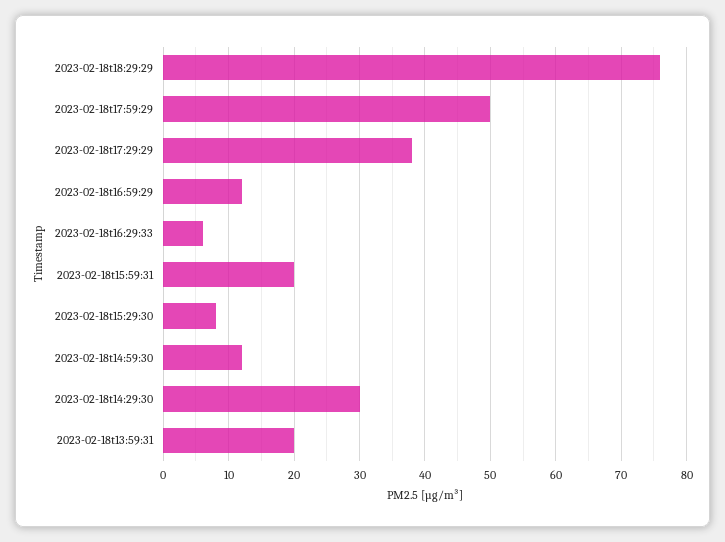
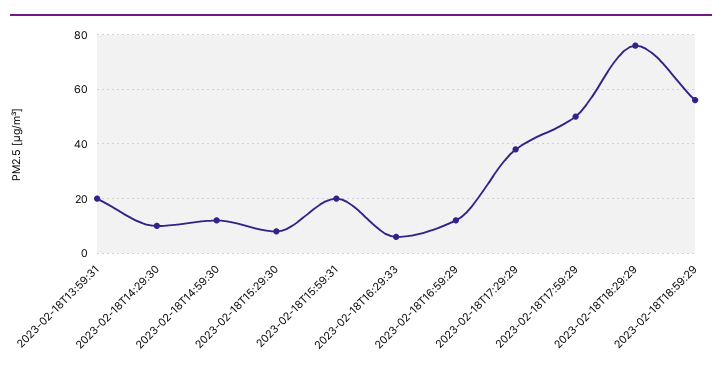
2023-02-18t14:29:30: 30 -> 10
2023-02-18T18:59:29: none -> 55

